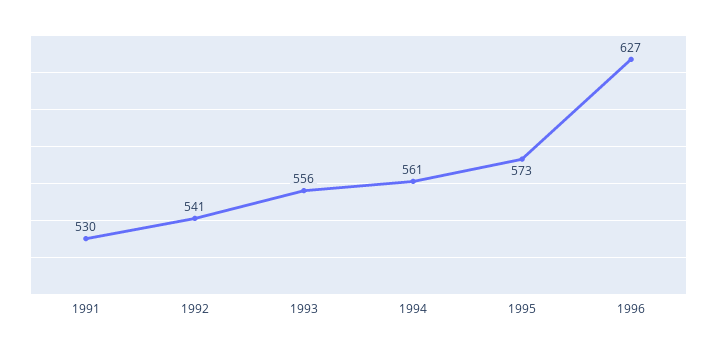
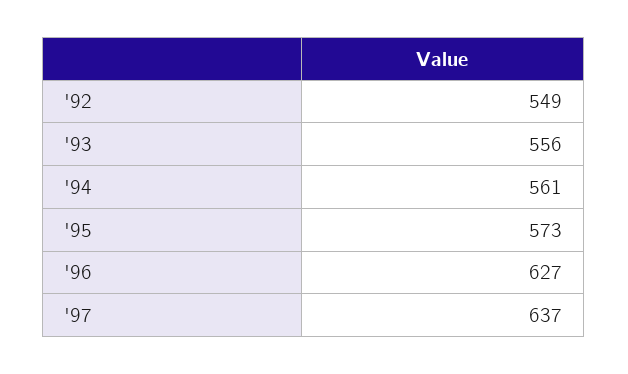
1991: 530 -> none
1992: 541 -> 549
'97: none -> 637

